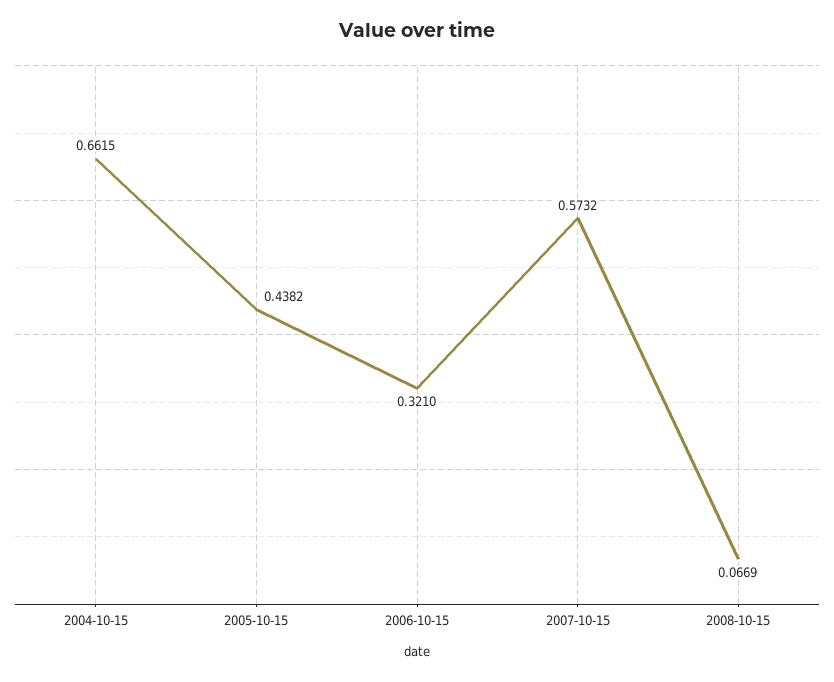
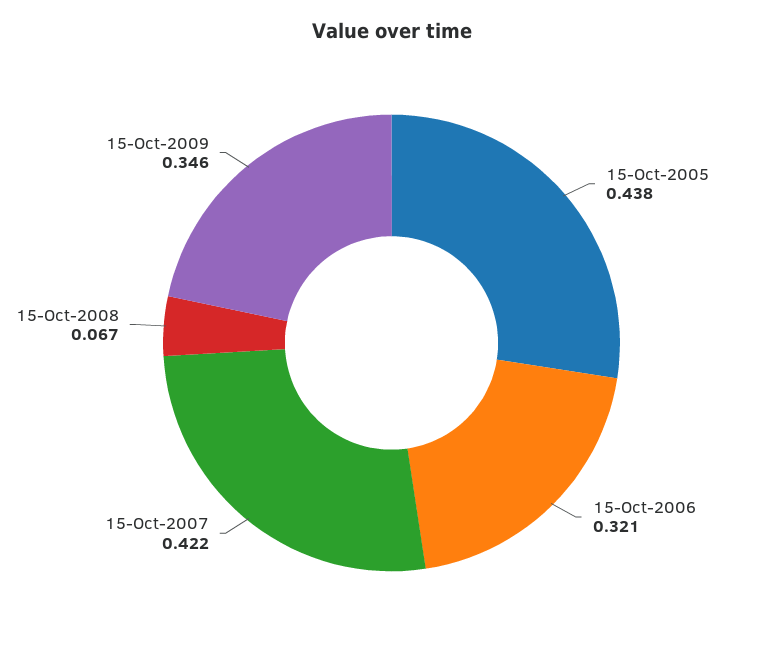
2004-10-15: 0.6615 -> none
2007-10-15: 0.5732 -> 0.422
15-Oct-2009: none -> 0.346

